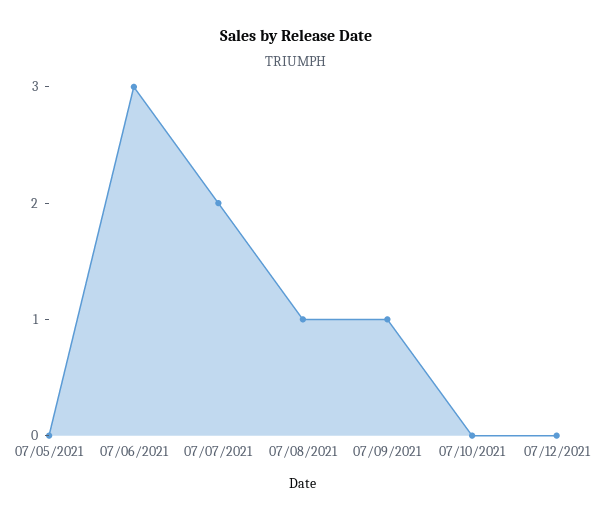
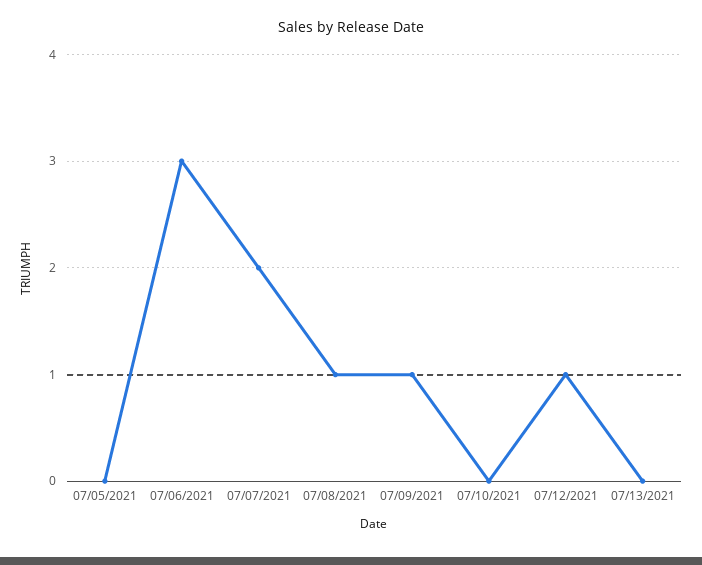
07/12/2021: 0 -> 1
07/13/2021: none -> 0

